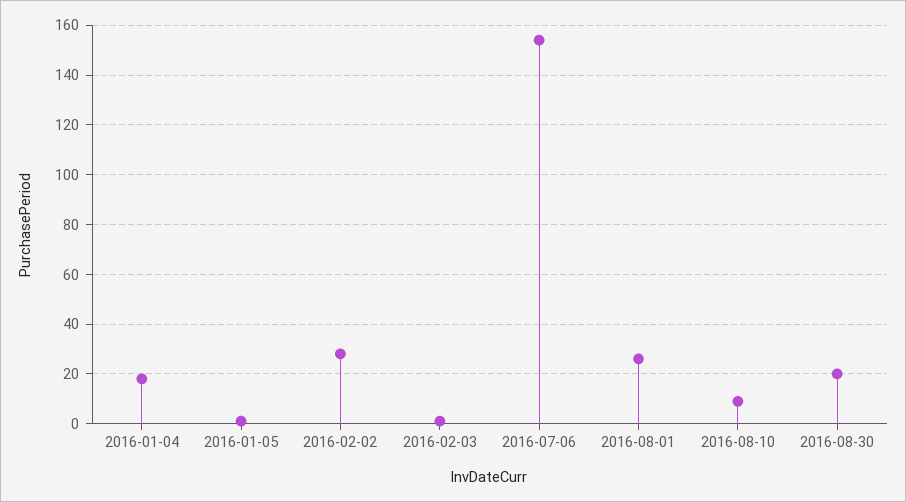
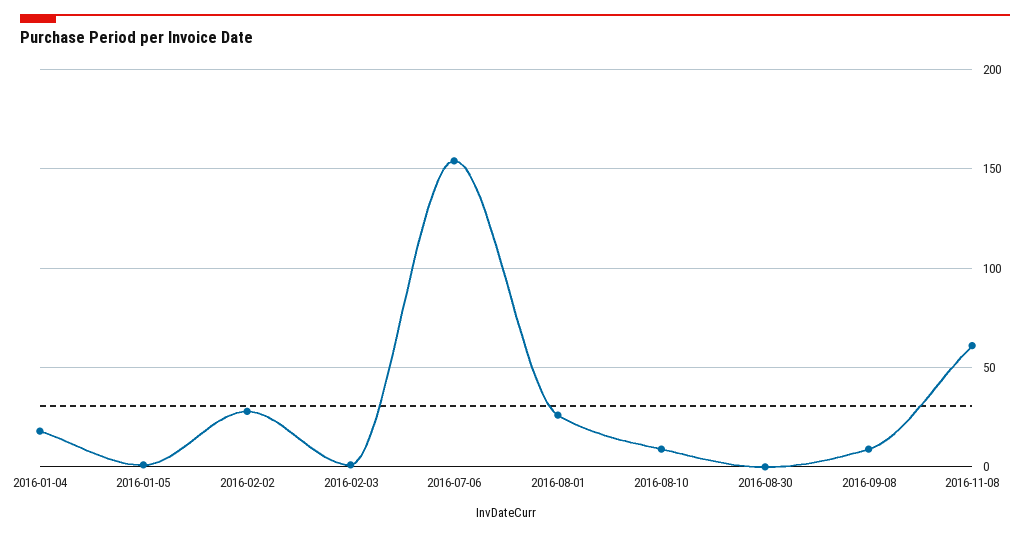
2016-08-30: 20 -> 0
2016-09-08: none -> 10
2016-11-08: none -> 60

